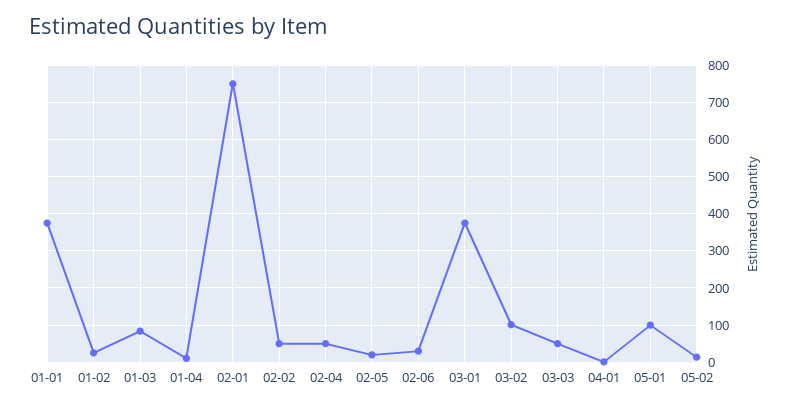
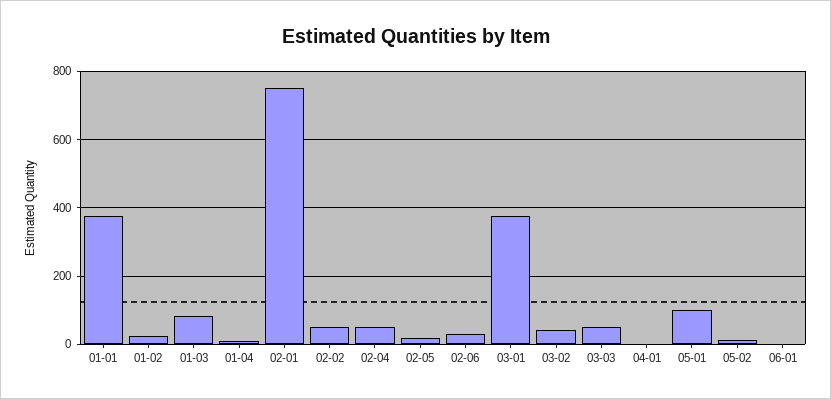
03-02: 100 -> 40
06-01: none -> 0

